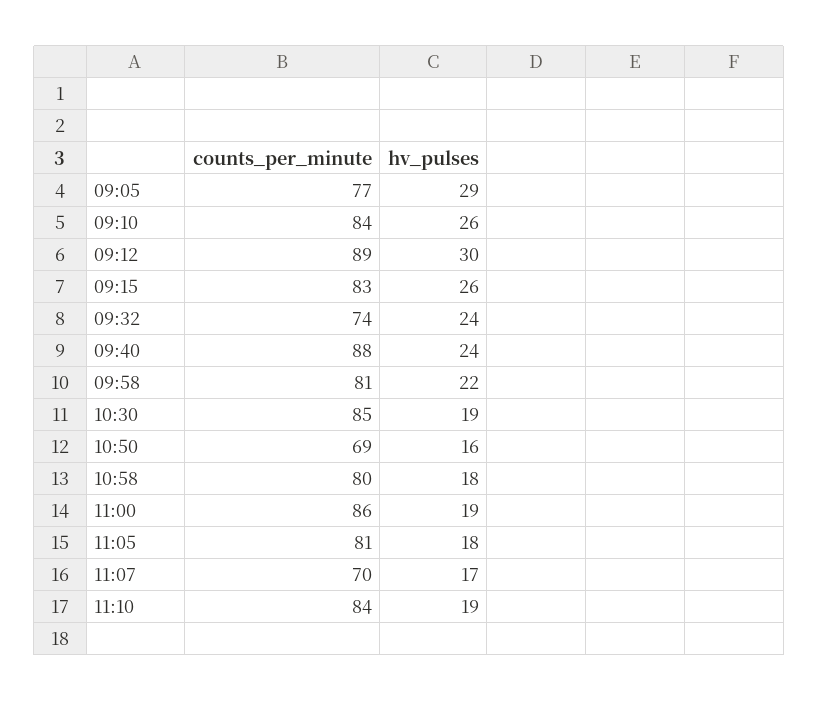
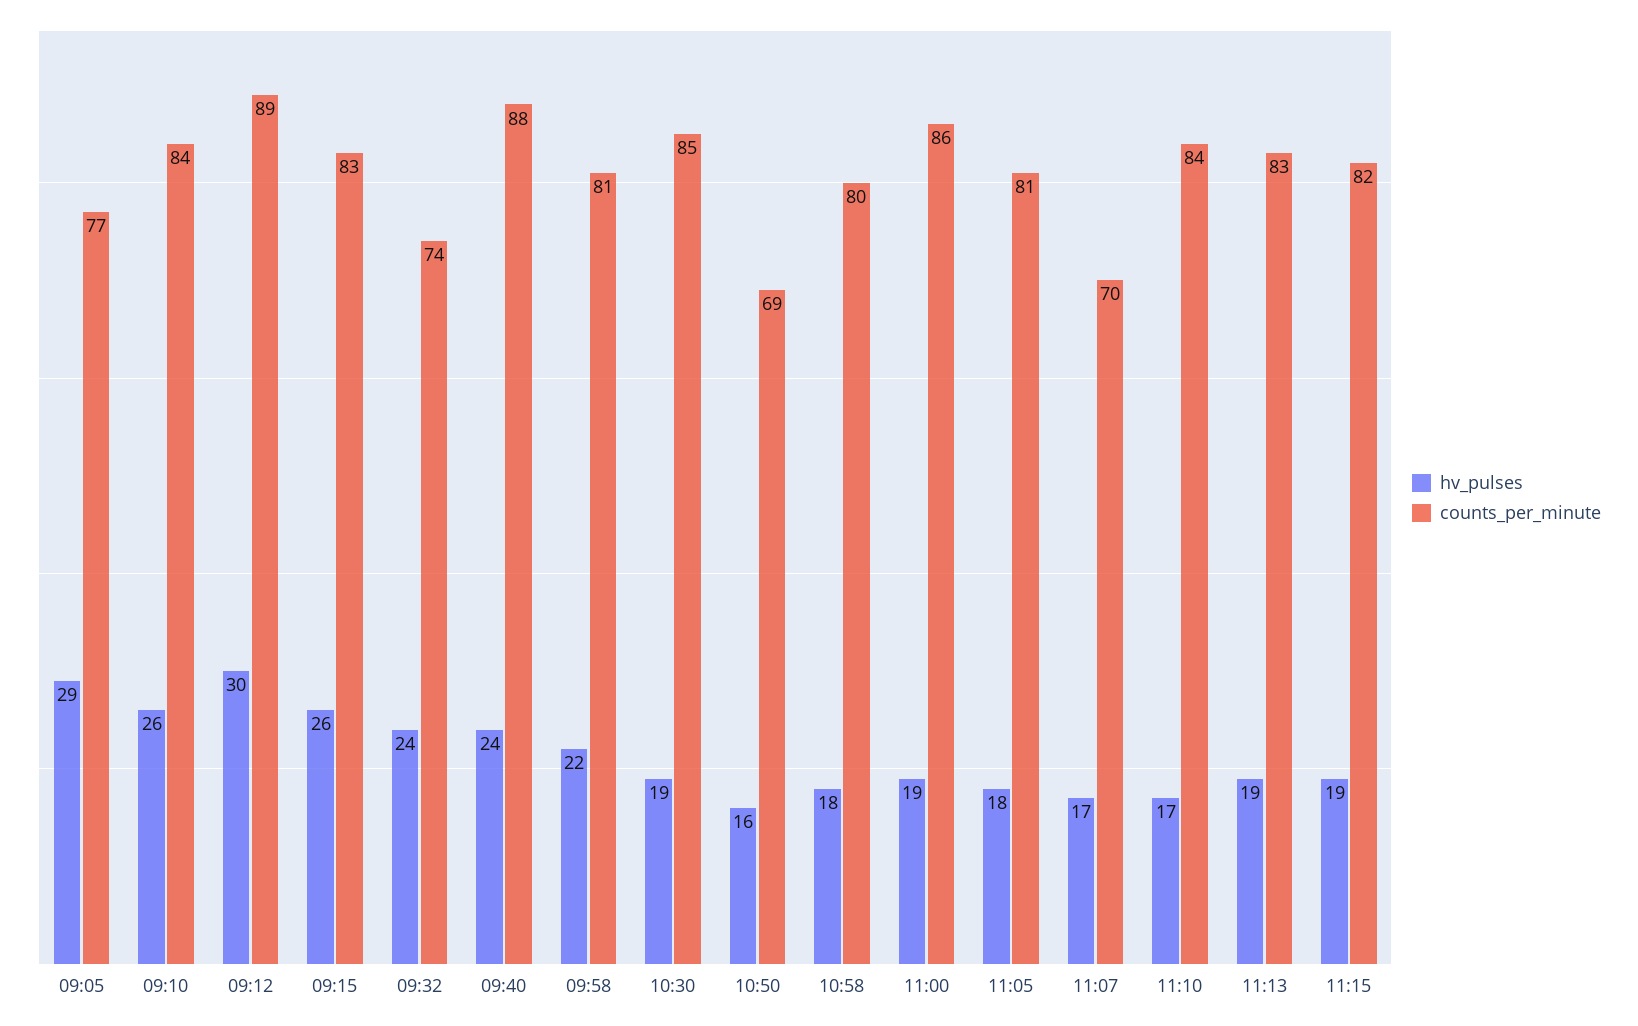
hv_pulses, 11:10: 19 -> 17
hv_pulses, 11:13: none -> 19
counts_per_minute, 11:13: none -> 83
hv_pulses, 11:15: none -> 19
counts_per_minute, 11:15: none -> 82

